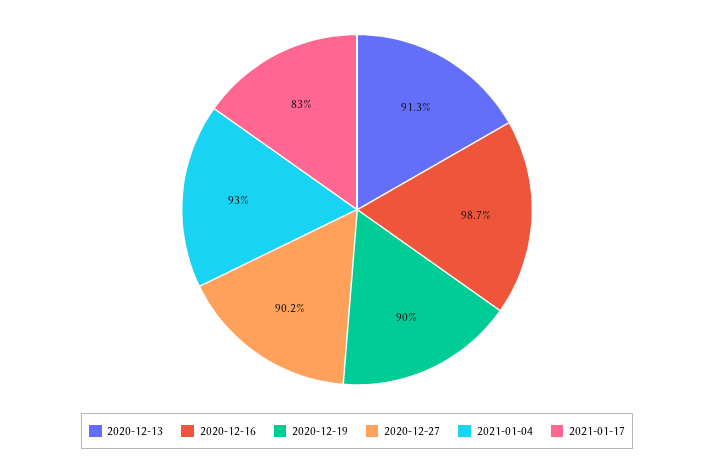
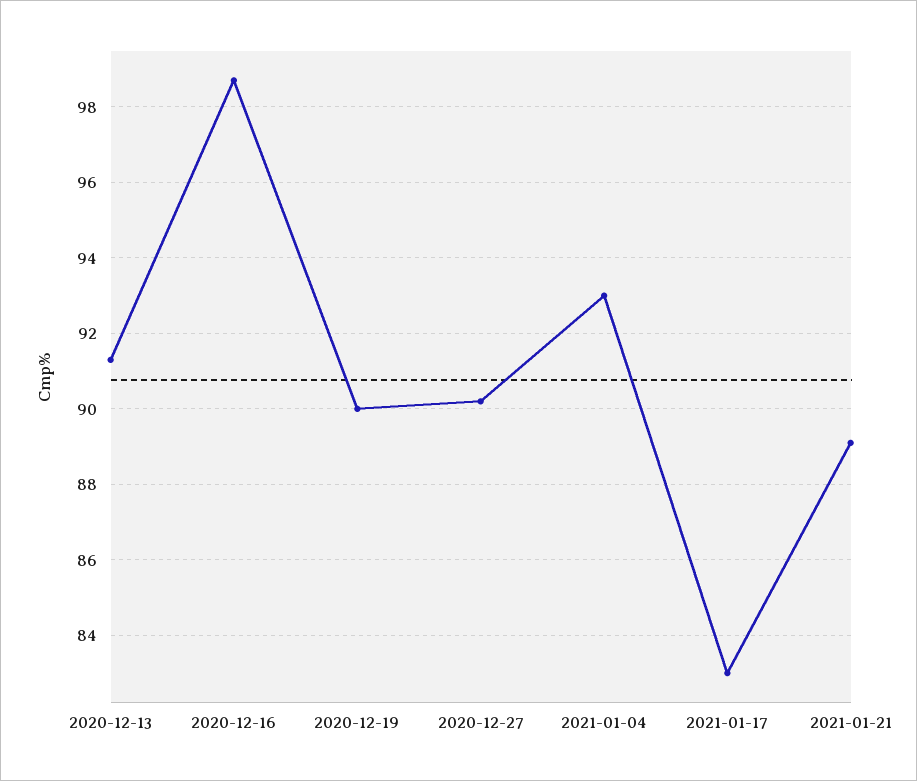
2021-01-21: none -> 89

